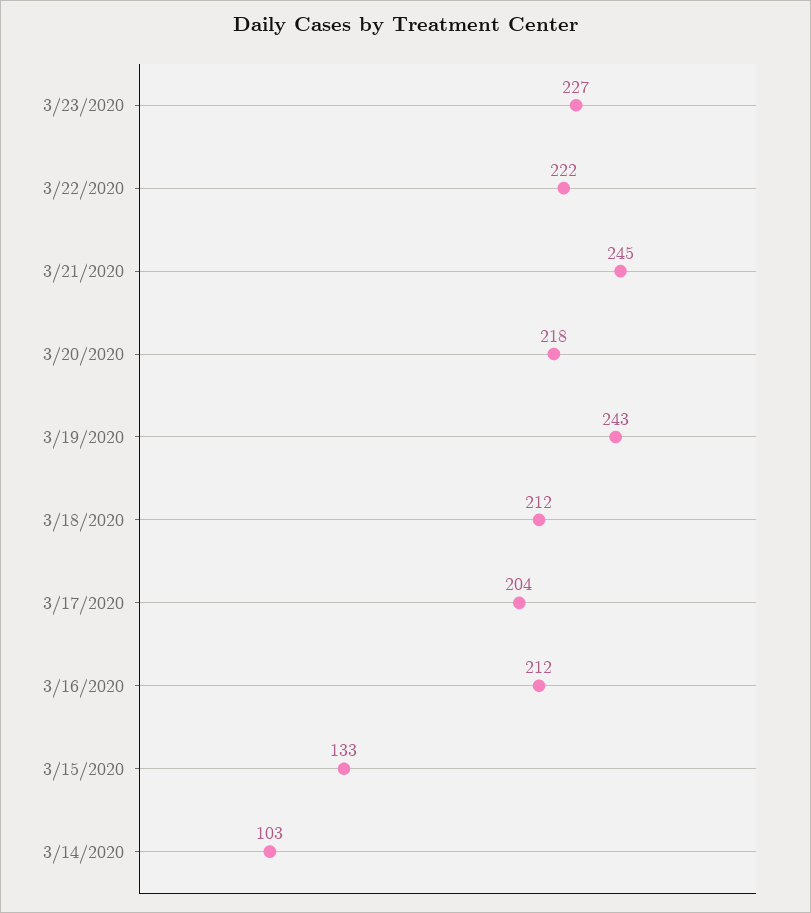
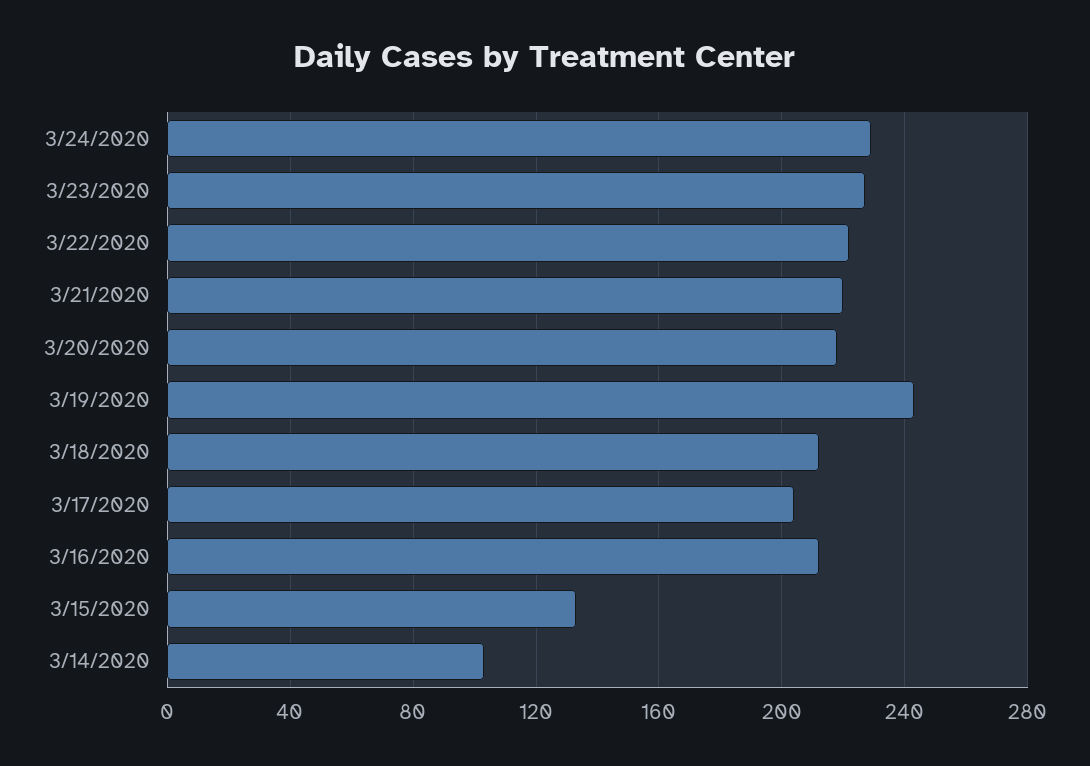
3/21/2020: 245 -> 220
3/24/2020: none -> 230

